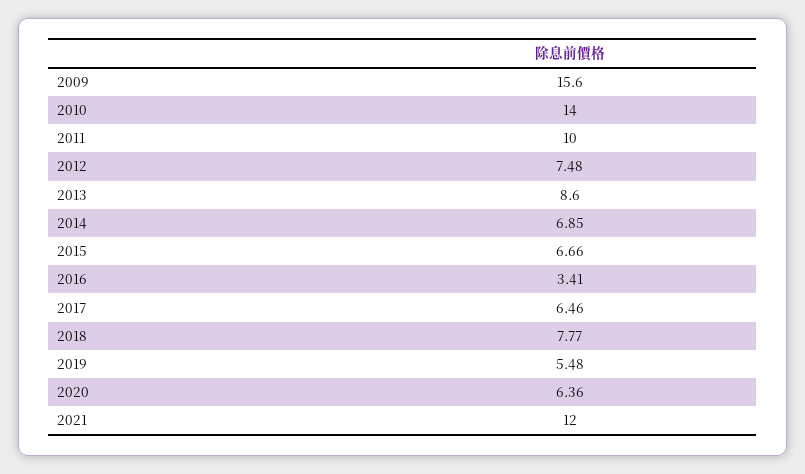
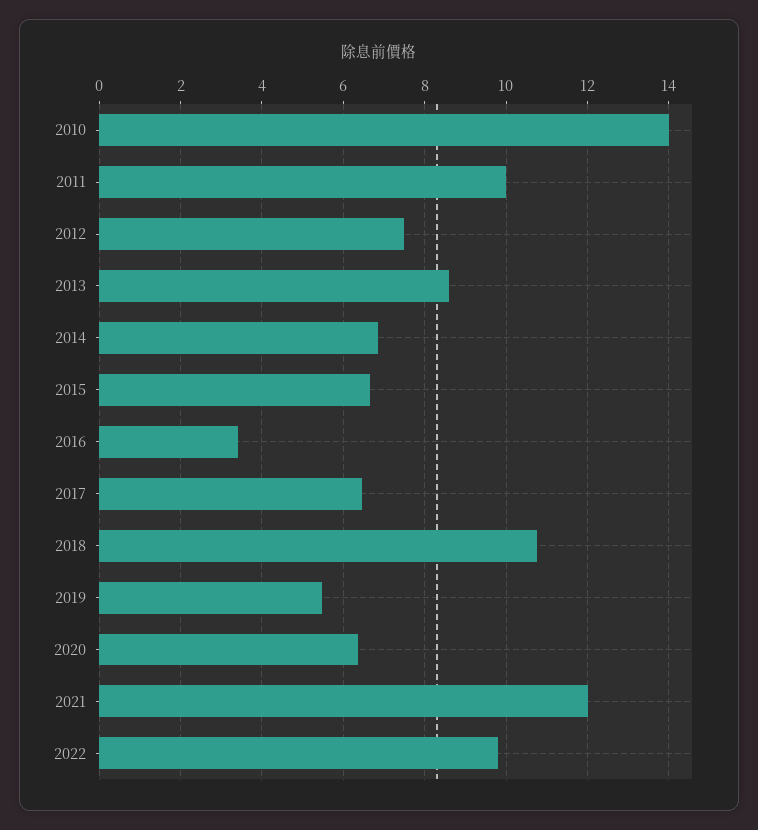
2009: 15.6 -> none
2018: 7.77 -> 10.8
2022: none -> 9.8

